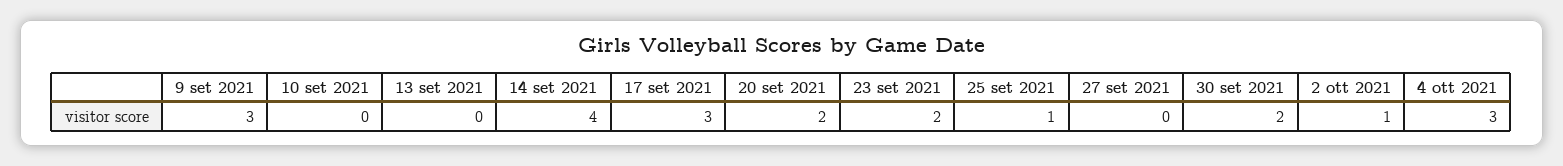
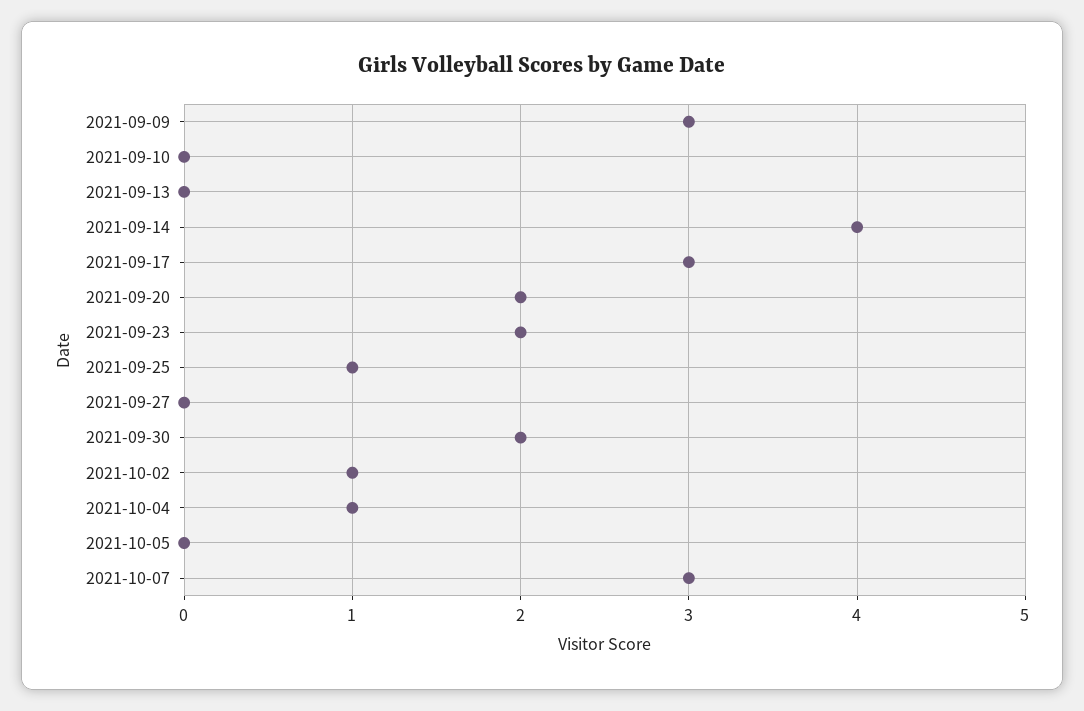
4 ott 2021: 3 -> 1
2021-10-05: none -> 0
2021-10-07: none -> 3

